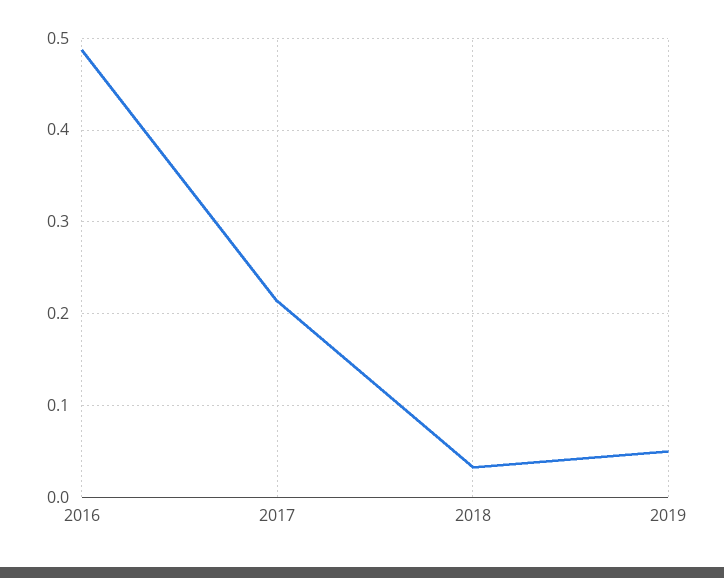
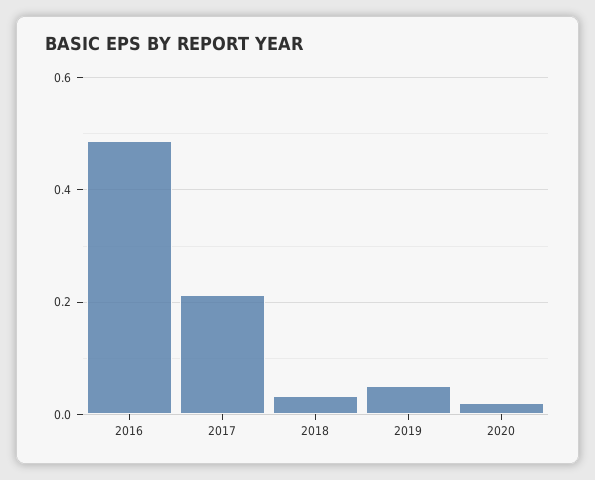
2020: none -> 0.02

